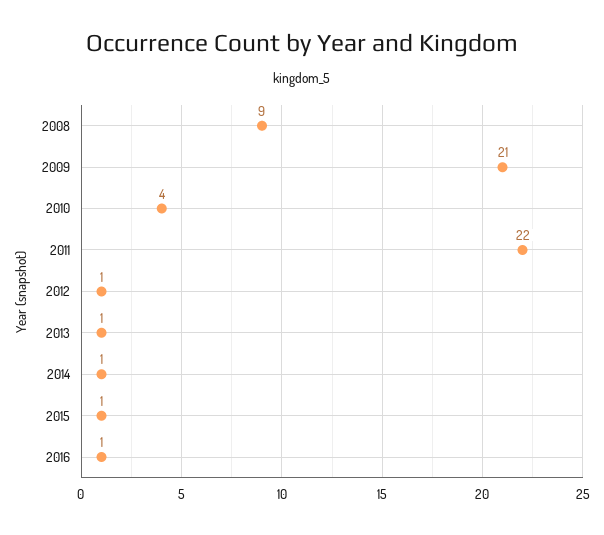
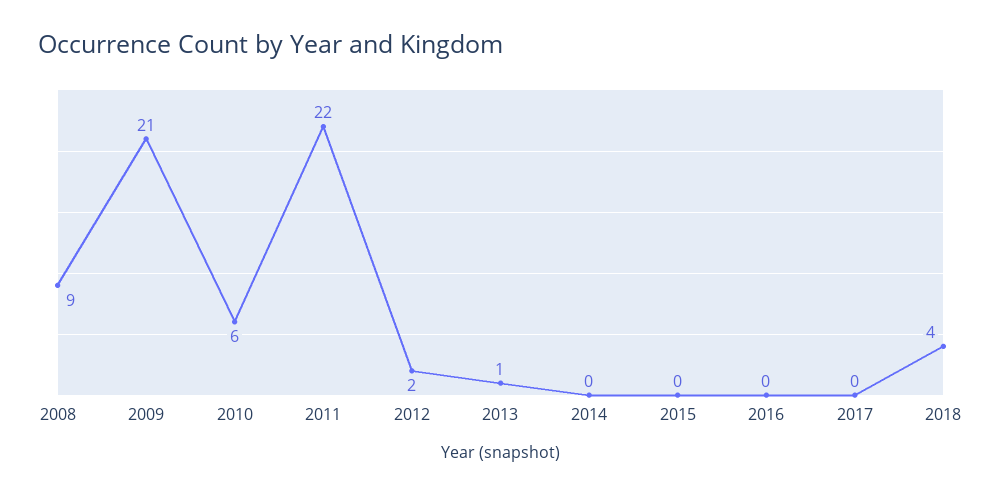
2010: 4 -> 6
2012: 1 -> 2
2014: 1 -> 0
2015: 1 -> 0
2016: 1 -> 0
2017: none -> 0
2018: none -> 4

